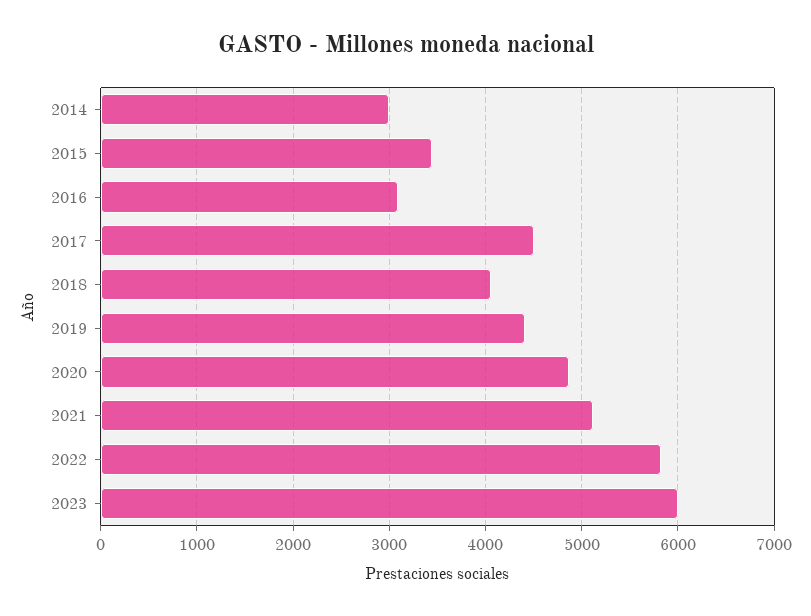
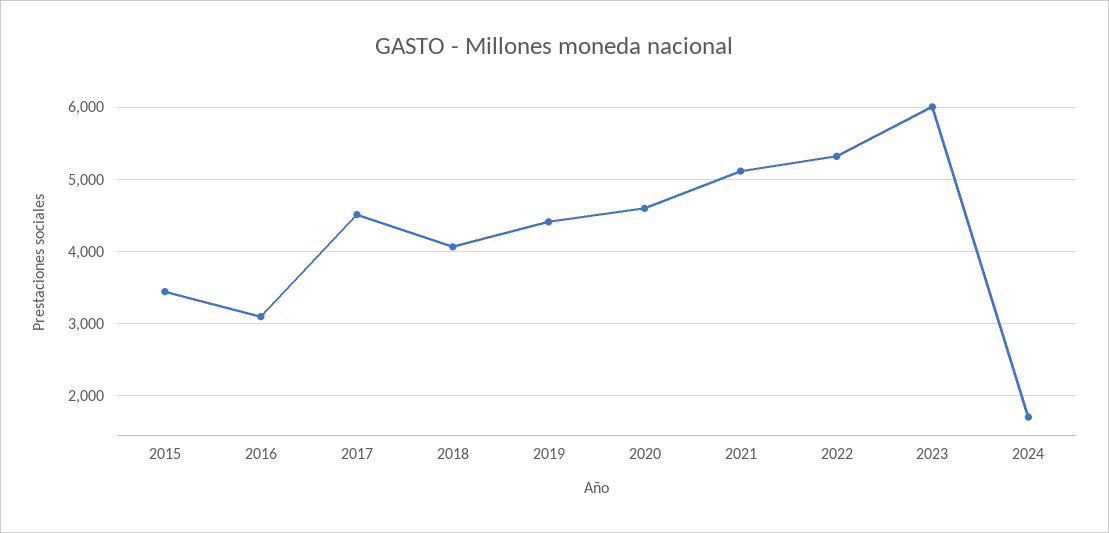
2014: 3000 -> none
2020: 4900 -> 4600
2022: 5800 -> 5300
2024: none -> 1700

